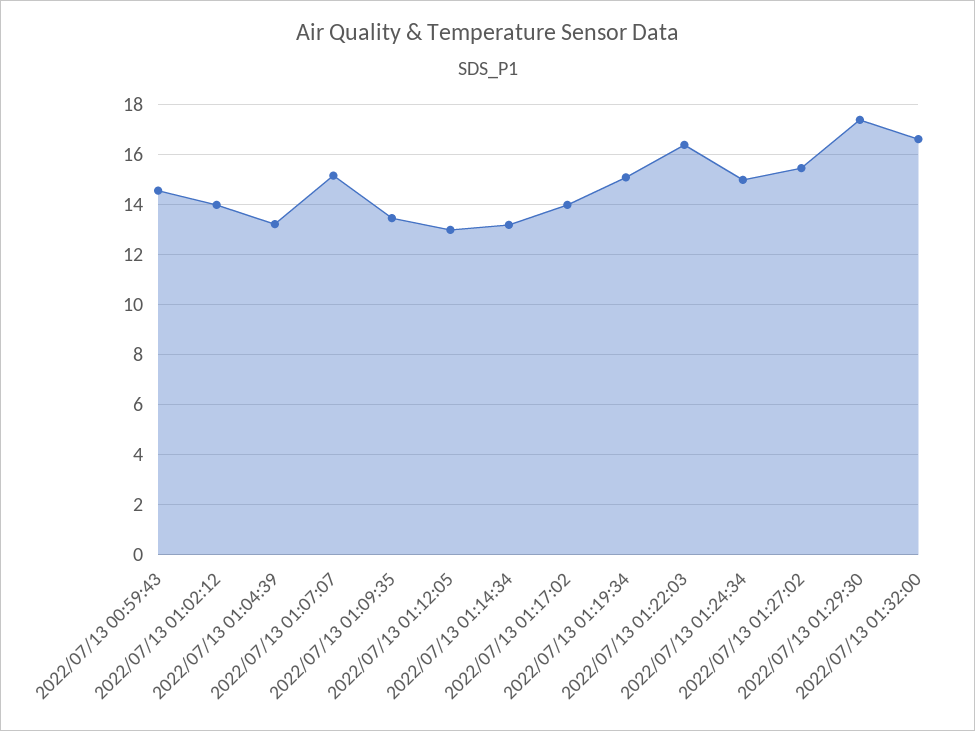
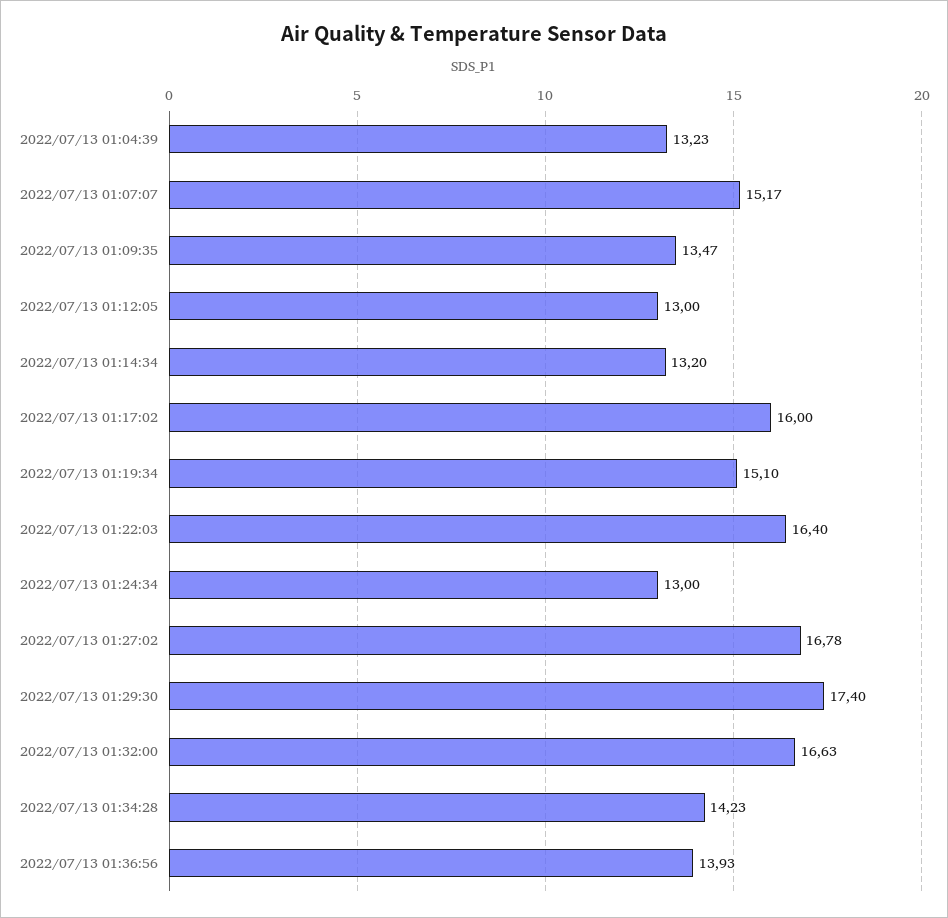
2022/07/13 00:59:43: 14.5 -> none
2022/07/13 01:02:12: 14 -> none
2022/07/13 01:17:02: 14 -> 16
2022/07/13 01:24:34: 15 -> 13
2022/07/13 01:27:02: 15.5 -> 16.78
2022/07/13 01:34:28: none -> 14.23
2022/07/13 01:36:56: none -> 13.93

